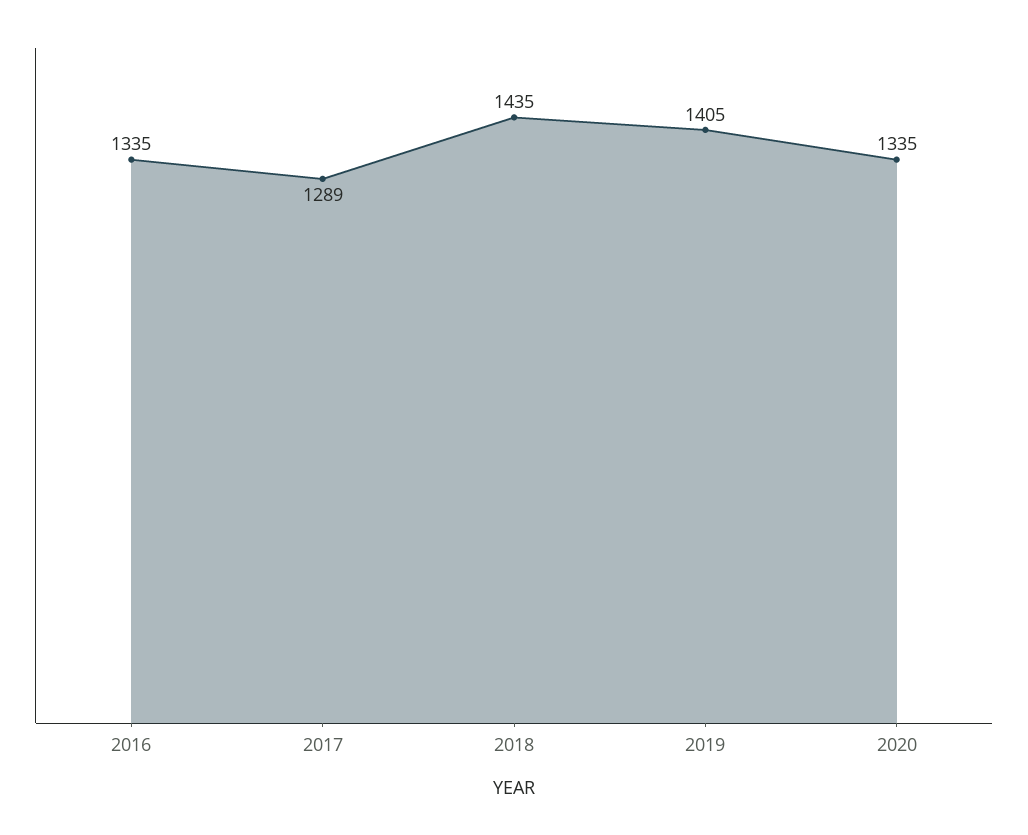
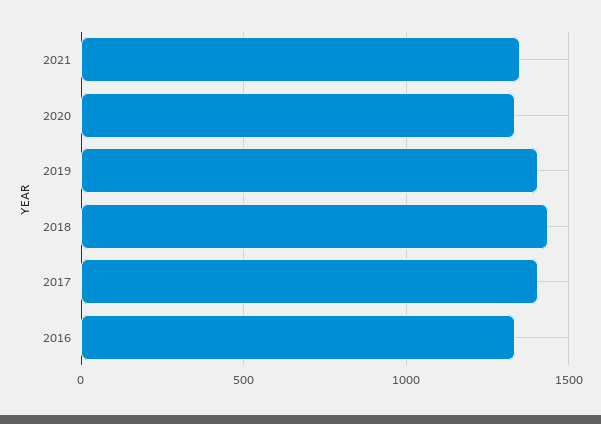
2017: 1289 -> 1400
2021: none -> 1350

